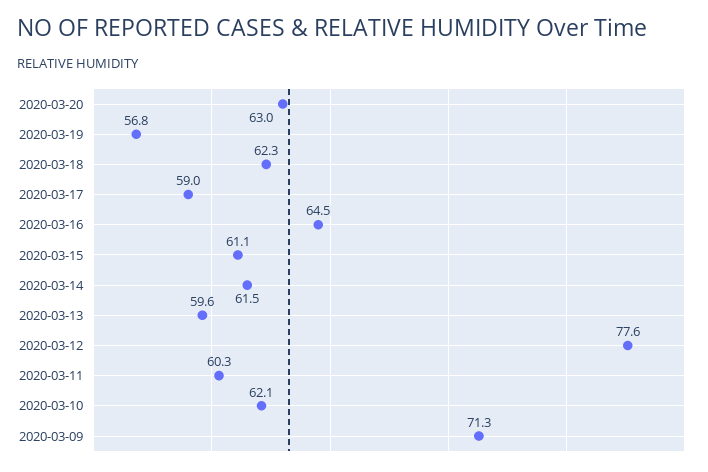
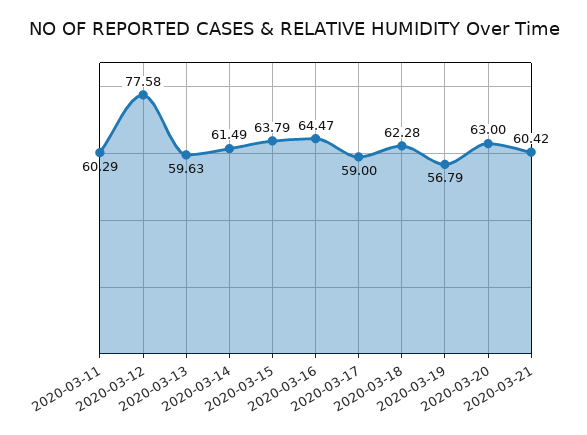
2020-03-15: 61.1 -> 63.79
2020-03-10: 62.1 -> none
2020-03-09: 71.3 -> none
2020-03-21: none -> 60.42

